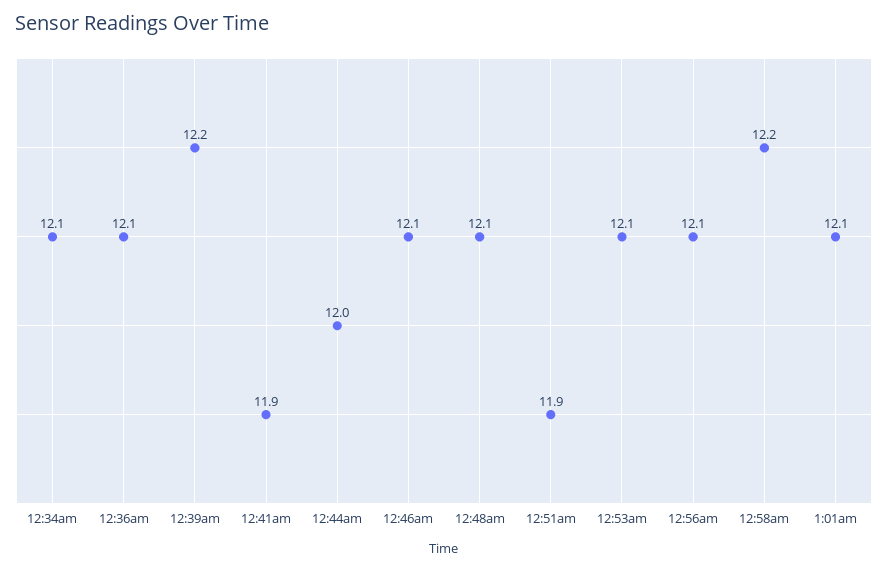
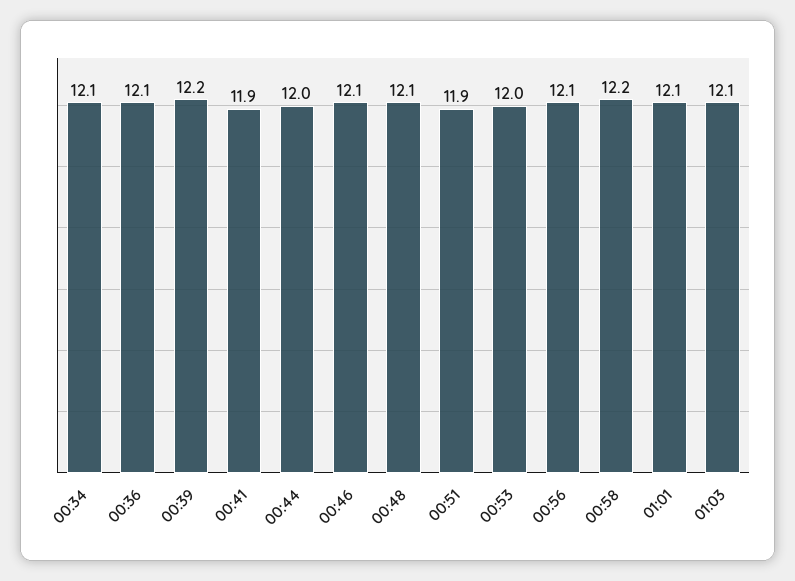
12:53am: 12.1 -> 12
01:03: none -> 12.1

